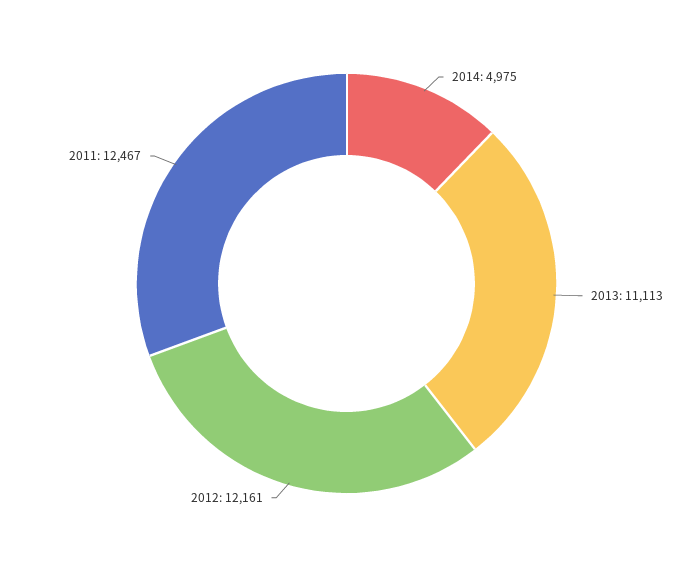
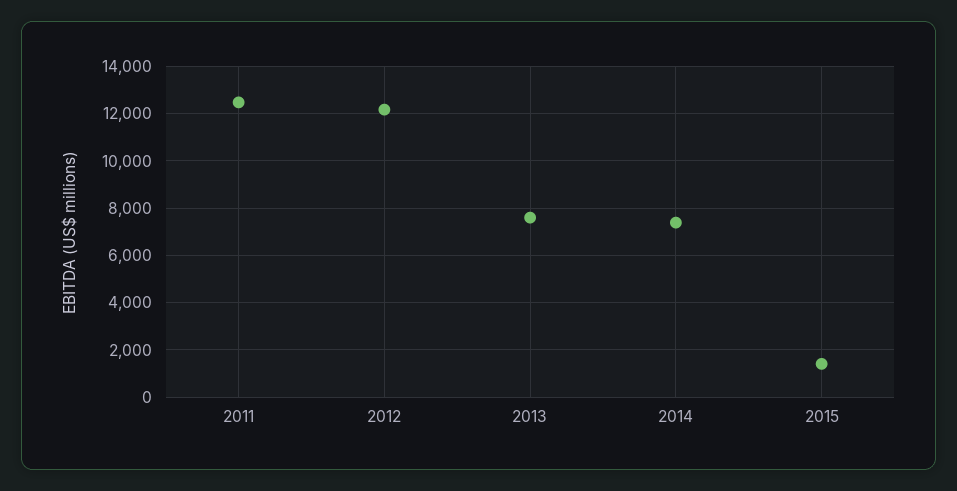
2014: 4975 -> 7500
2013: 11113 -> 7500
2015: none -> 1500

